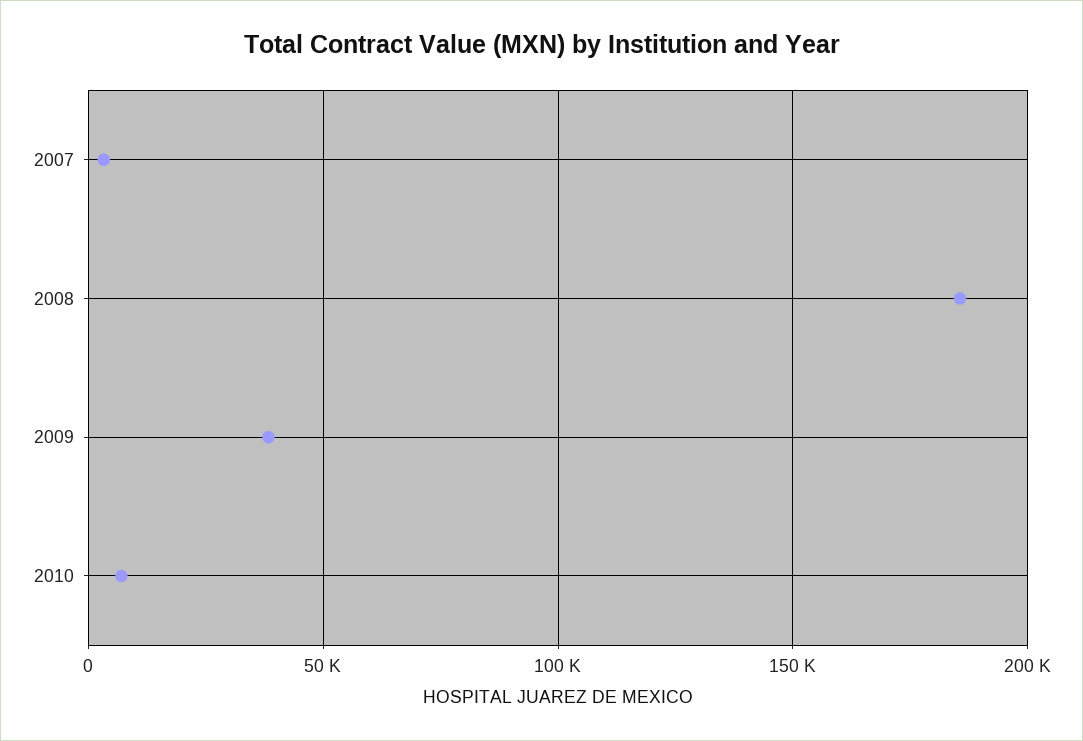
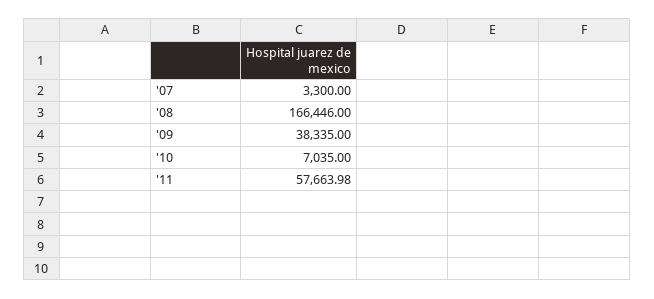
2008: 185000 -> 166446
'11: none -> 57663.98

